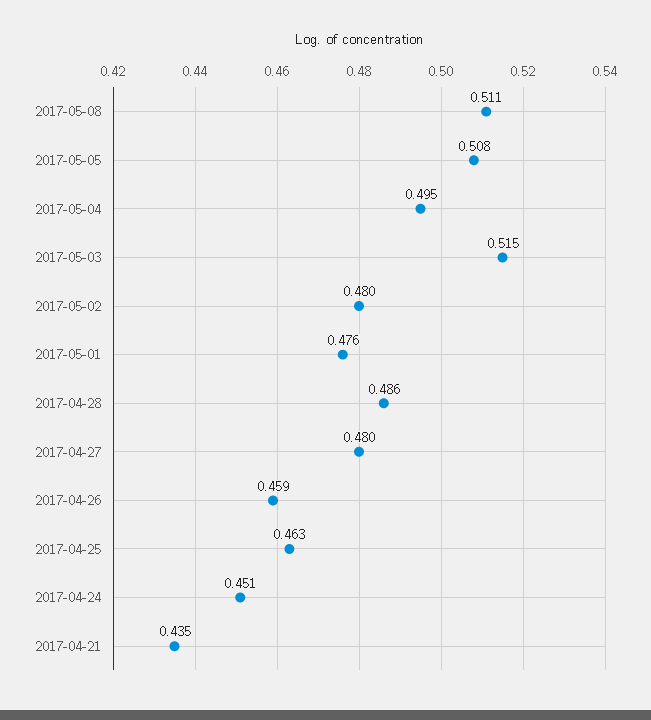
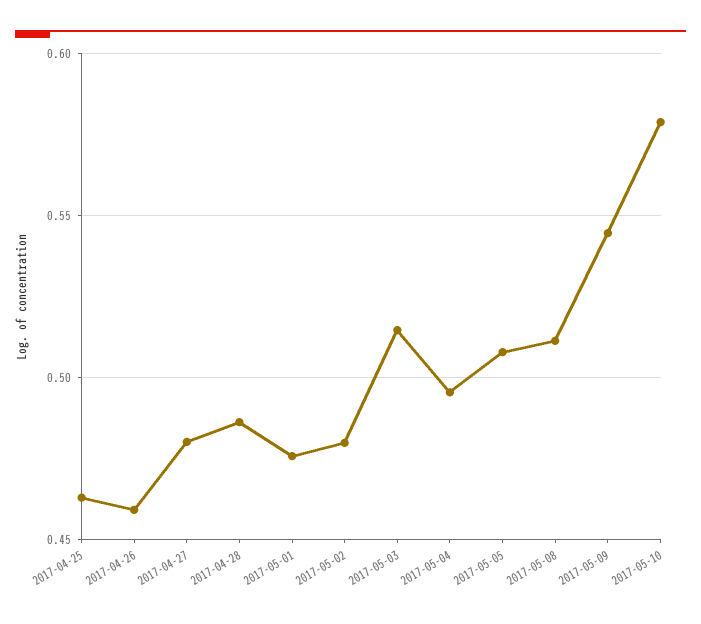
2017-04-24: 0.451 -> none
2017-04-21: 0.435 -> none
2017-05-09: none -> 0.545
2017-05-10: none -> 0.58

